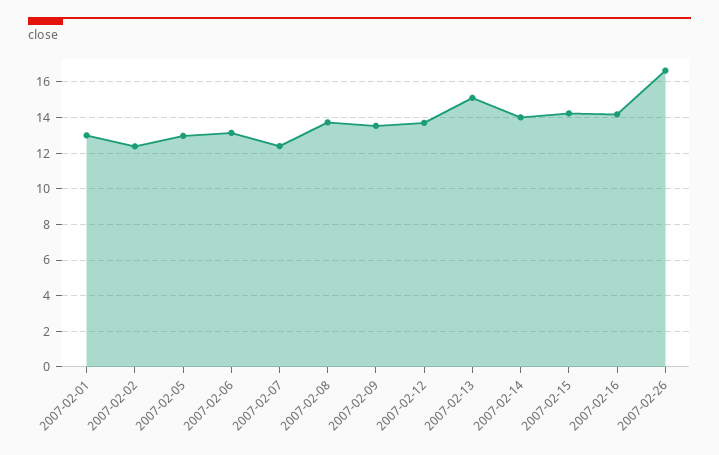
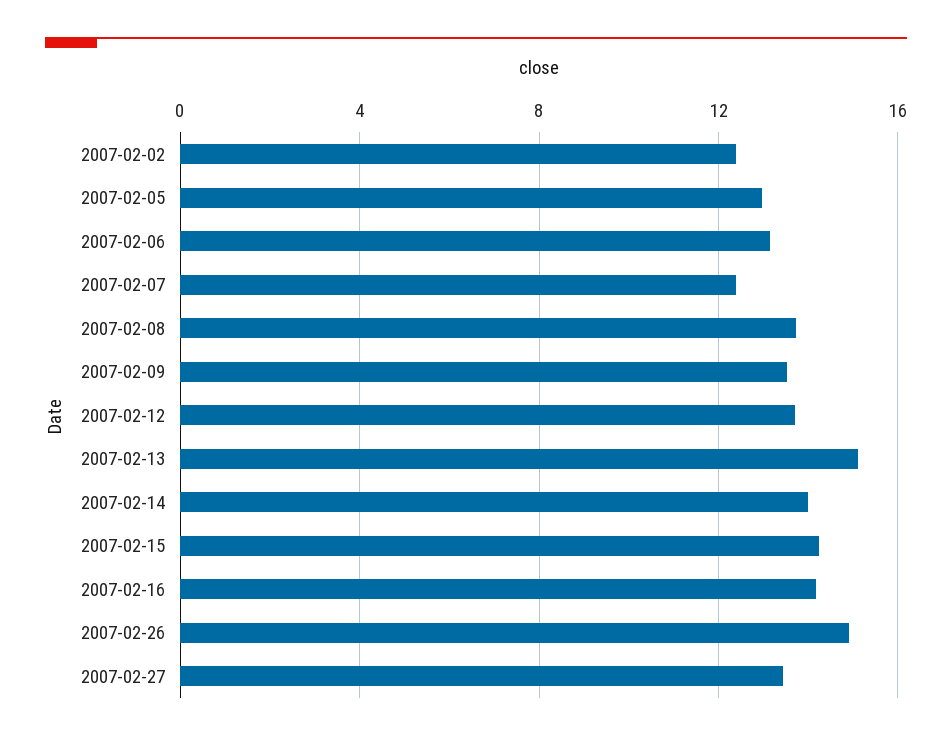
2007-02-01: 13 -> none
2007-02-26: 16.5 -> 15
2007-02-27: none -> 13.5

